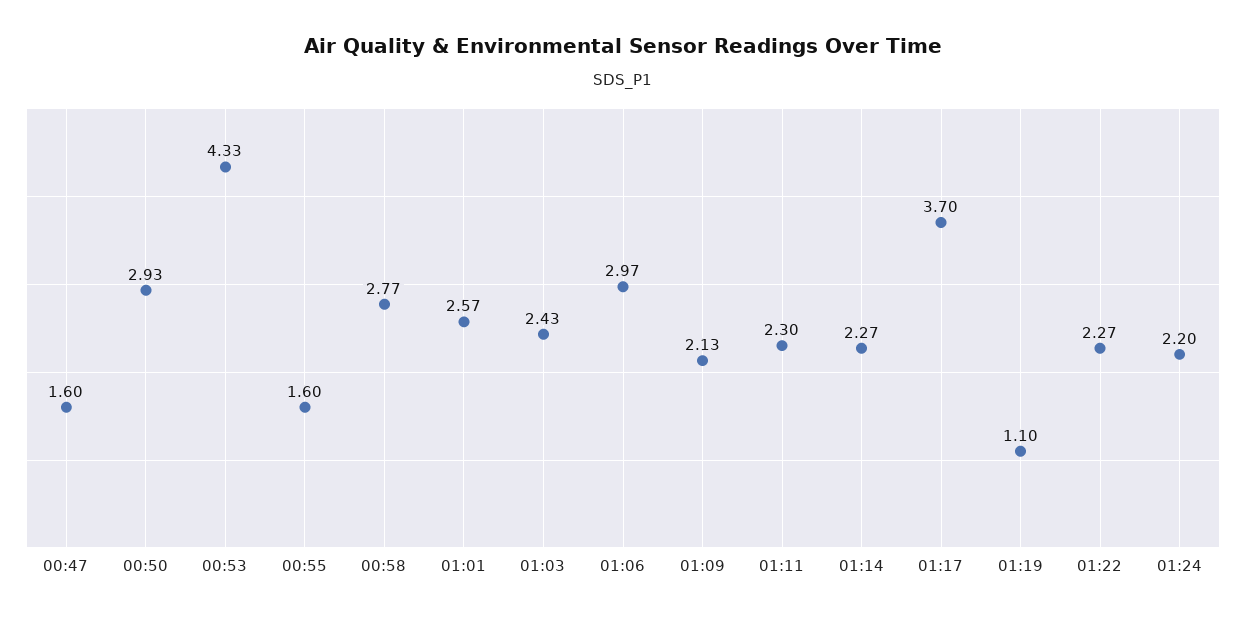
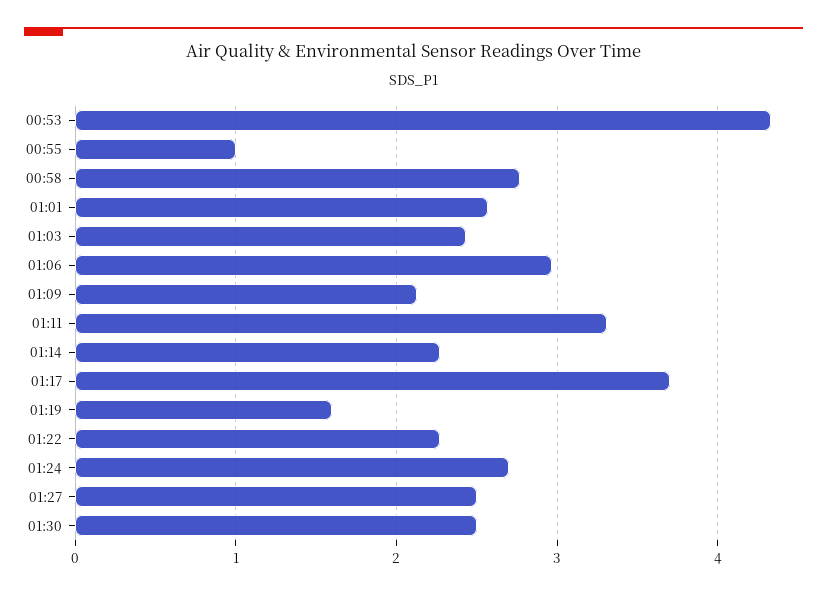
00:47: 1.6 -> none
00:50: 2.93 -> none
00:55: 1.6 -> 1
01:11: 2.3 -> 3.3
01:19: 1.1 -> 1.6
01:24: 2.2 -> 2.7
01:27: none -> 2.5
01:30: none -> 2.5

